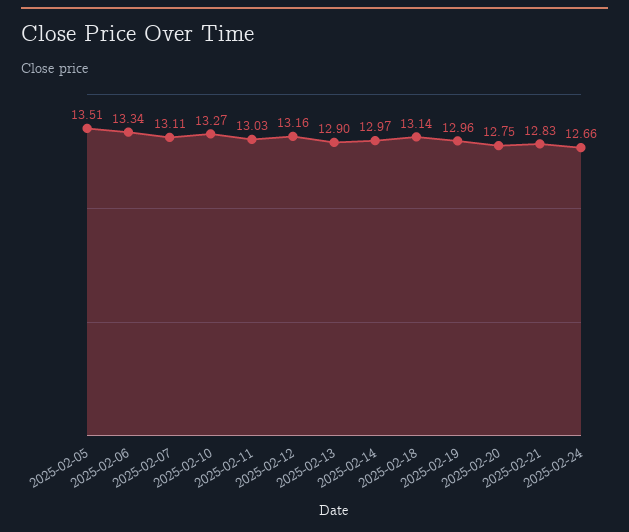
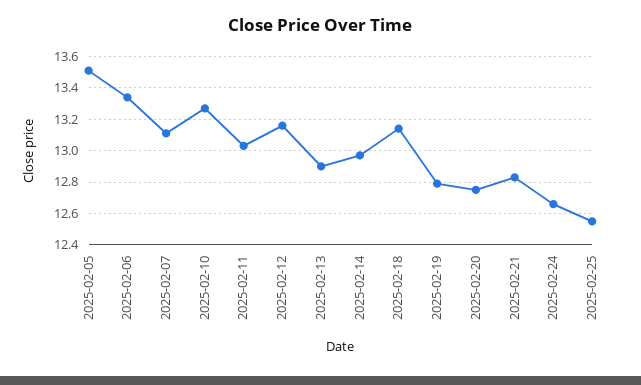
2025-02-19: 12.96 -> 12.8
2025-02-25: none -> 12.55

